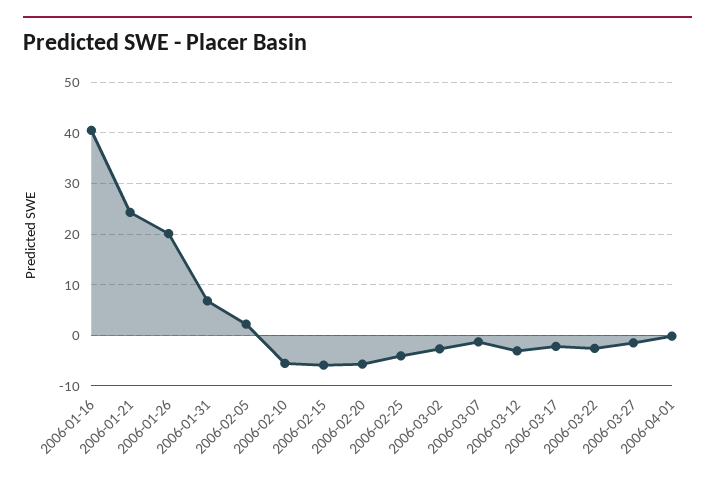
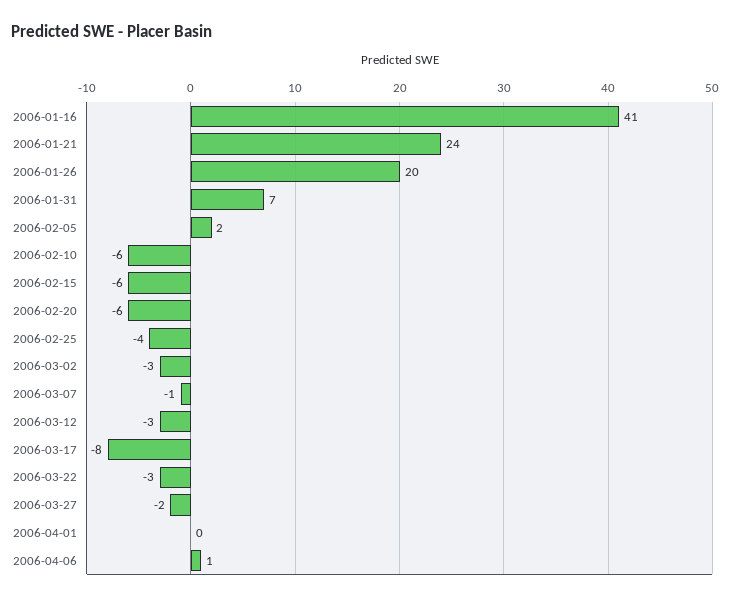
2006-03-17: -2 -> -8
2006-04-06: none -> 1

